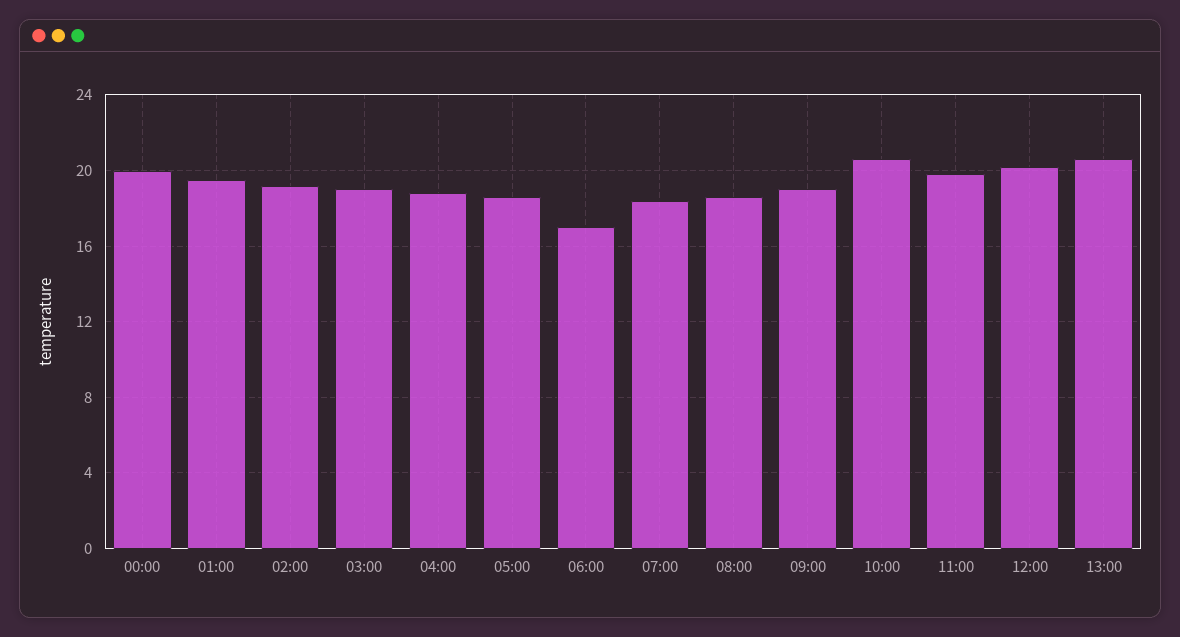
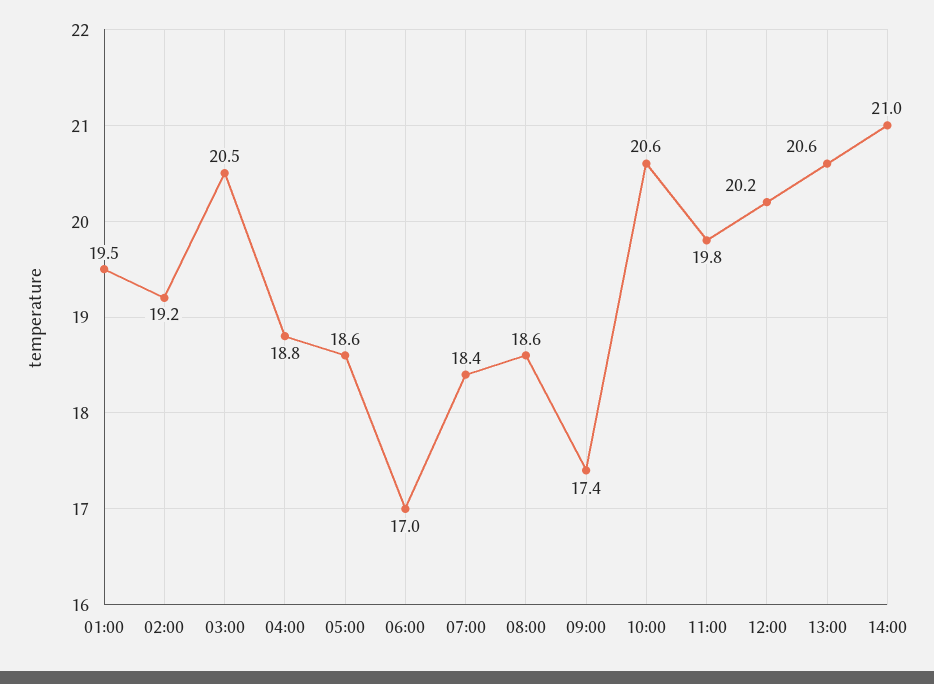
00:00: 20 -> none
03:00: 19 -> 20.5
09:00: 19 -> 17.4
14:00: none -> 21

